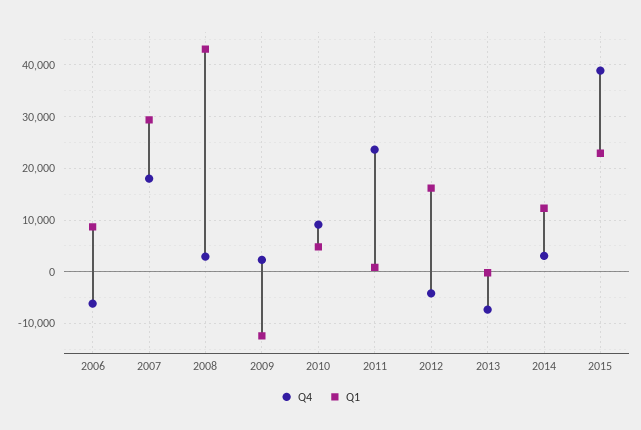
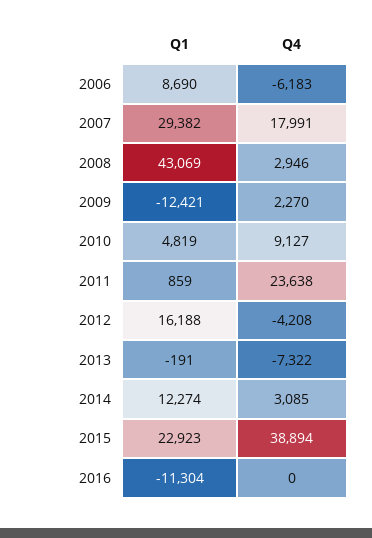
Q1, 2016: none -> -11304
Q4, 2016: none -> 0

